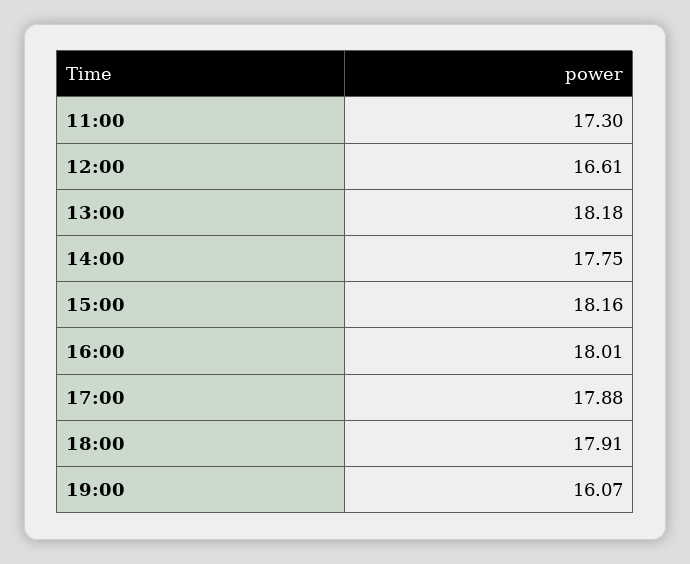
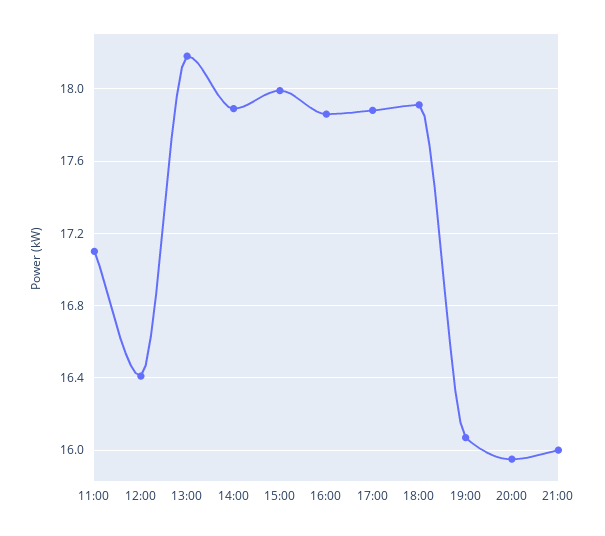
11:00: 17.3 -> 17.1
12:00: 16.61 -> 16.4
14:00: 17.75 -> 17.9
15:00: 18.16 -> 18
16:00: 18.01 -> 17.85
20:00: none -> 15.95
21:00: none -> 16

